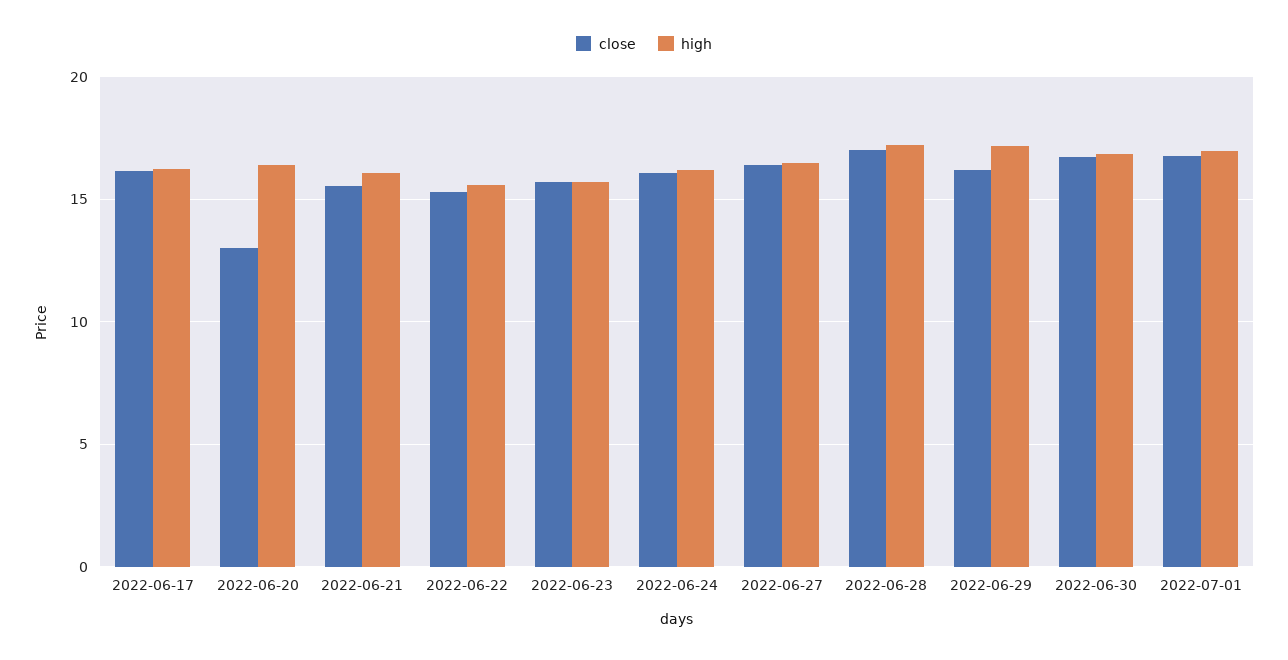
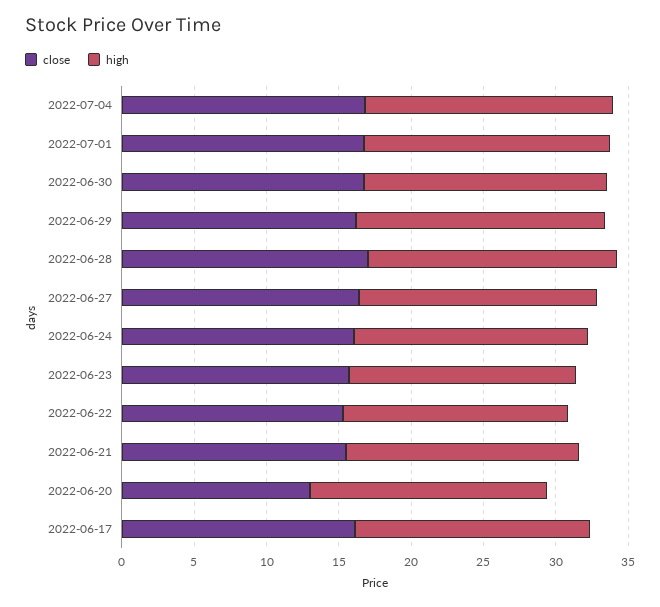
close, 2022-07-04: none -> 17
high, 2022-07-04: none -> 17

